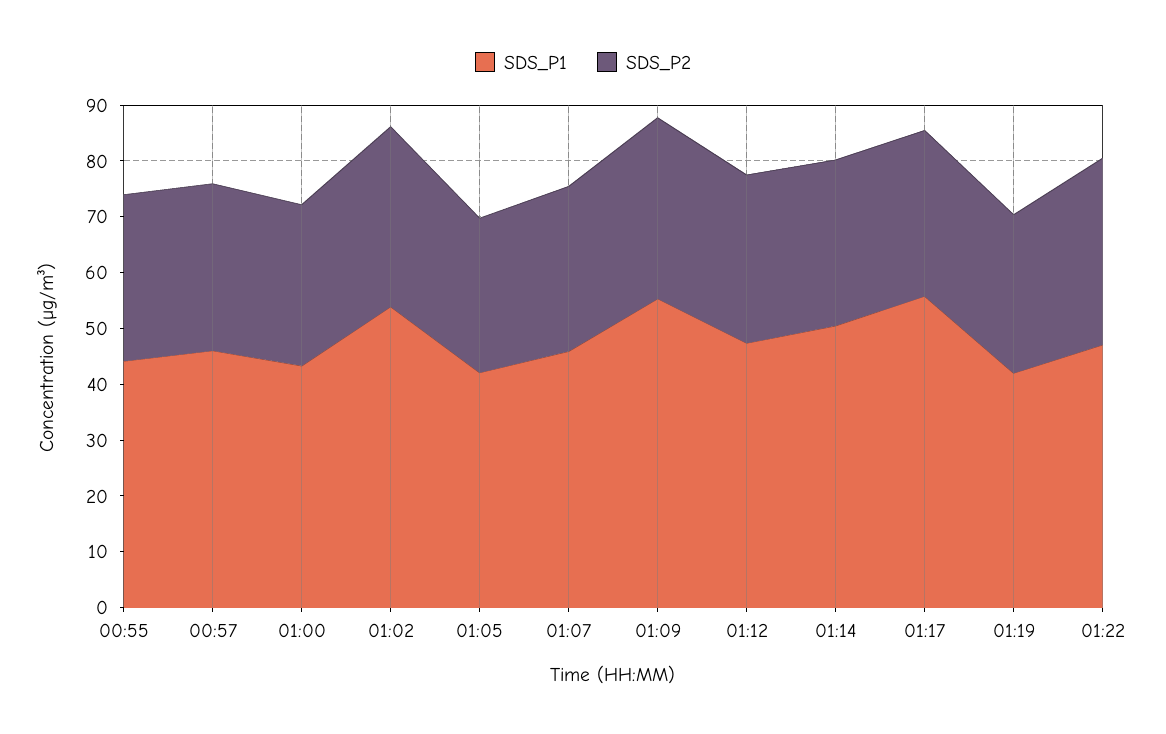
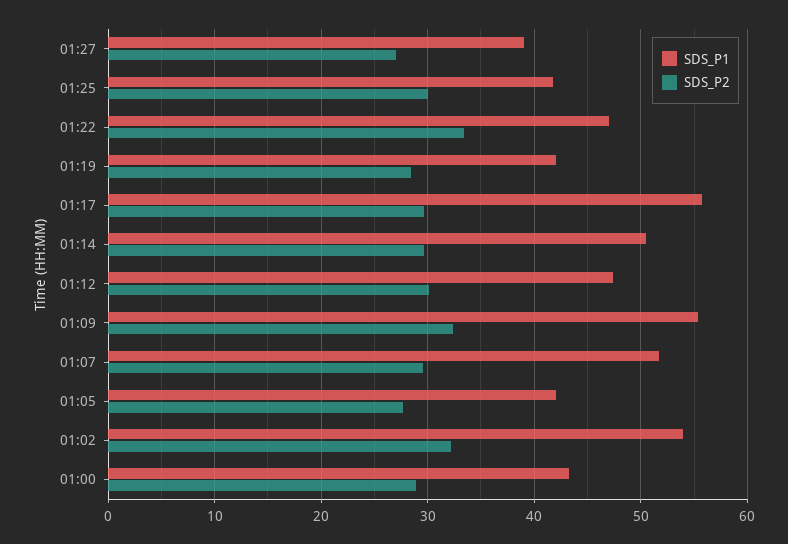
SDS_P1, 00:55: 44 -> none
SDS_P2, 00:55: 30 -> none
SDS_P1, 00:57: 46 -> none
SDS_P2, 00:57: 30 -> none
SDS_P1, 01:07: 46 -> 52
SDS_P1, 01:27: none -> 39
SDS_P2, 01:27: none -> 27
SDS_P1, 01:25: none -> 42
SDS_P2, 01:25: none -> 30

